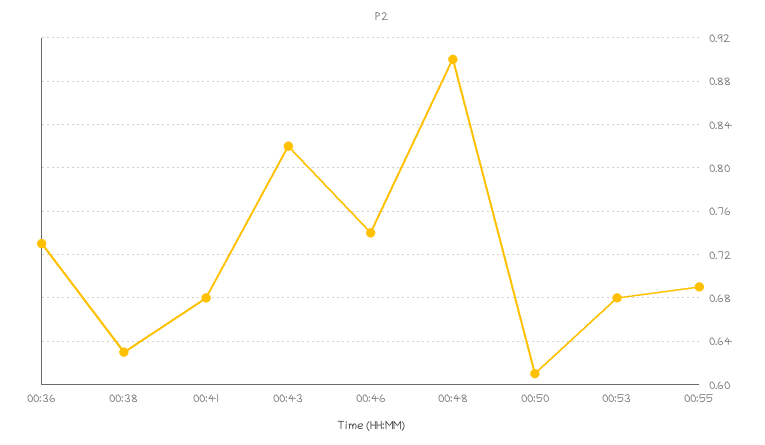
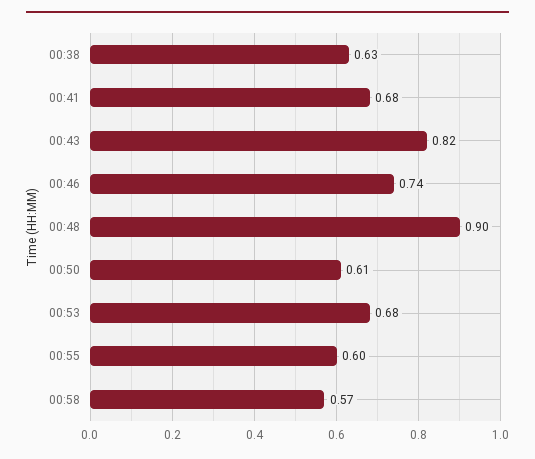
00:36: 0.73 -> none
00:55: 0.69 -> 0.6
00:58: none -> 0.57

